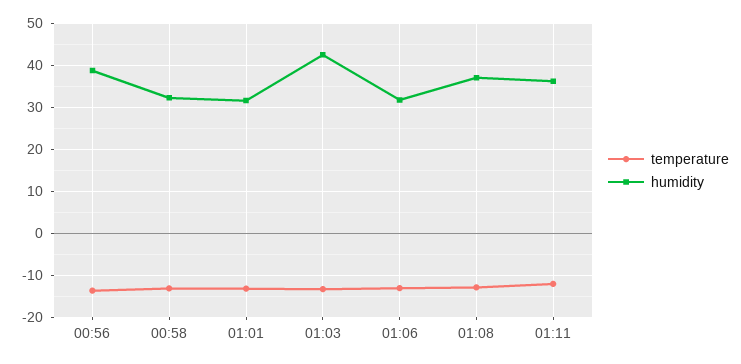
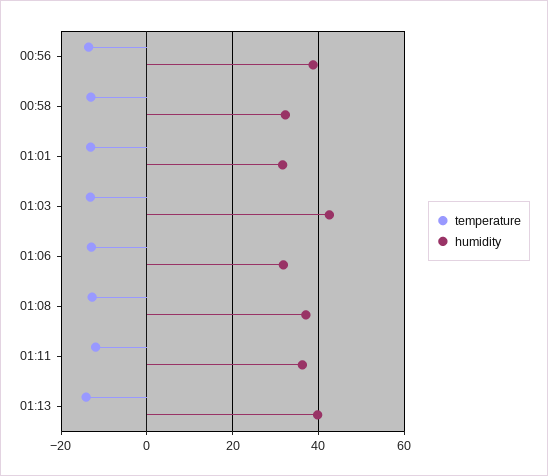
temperature, 01:13: none -> -14
humidity, 01:13: none -> 40

